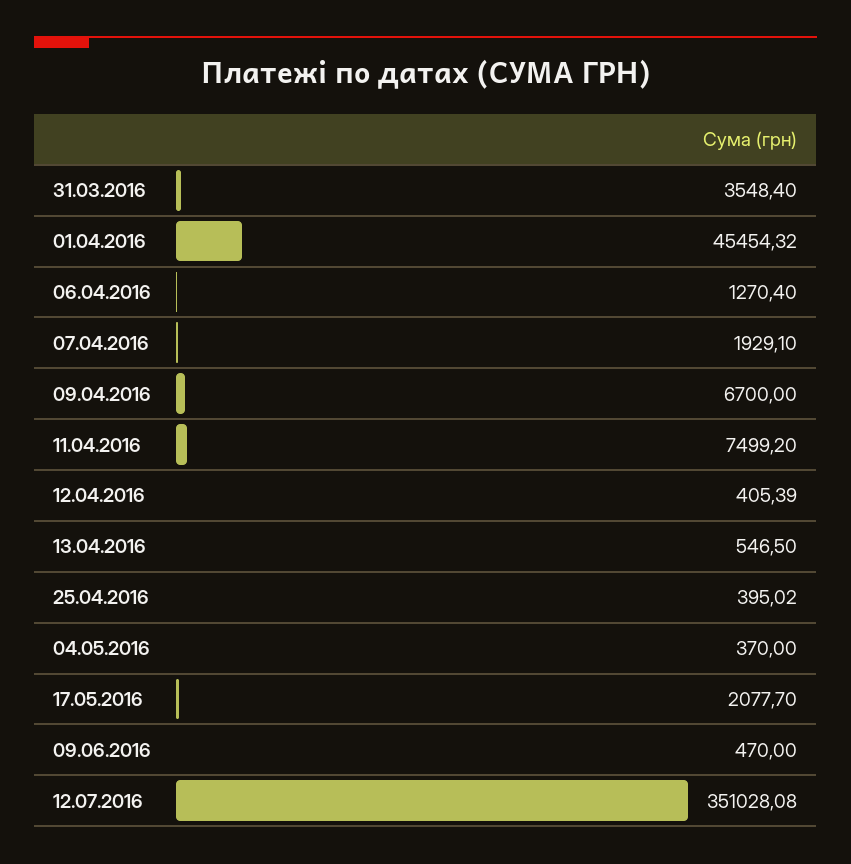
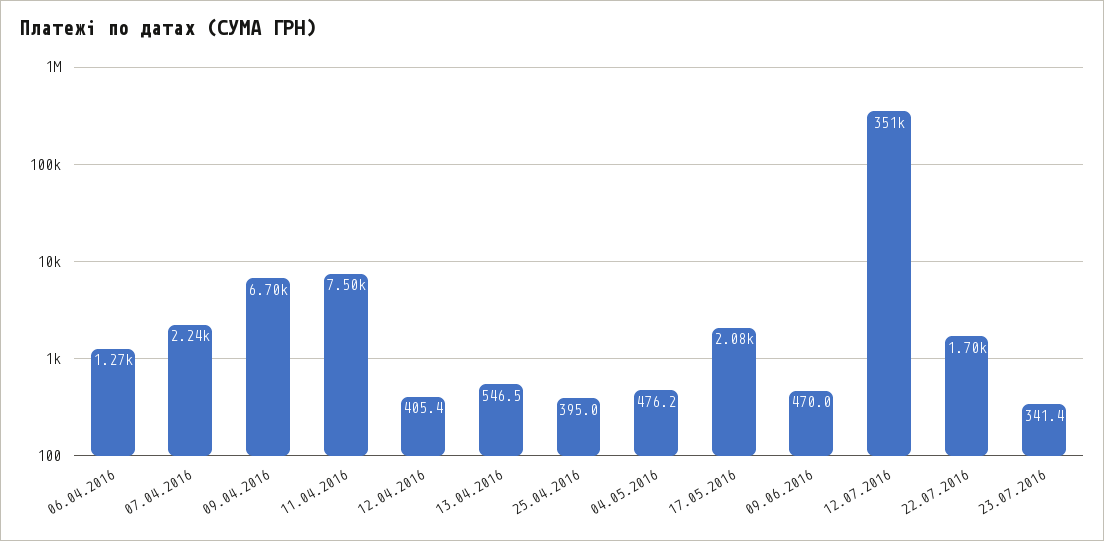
31.03.2016: 3548.4 -> none
01.04.2016: 45454.32 -> none
07.04.2016: 1929.1 -> 2240
04.05.2016: 370 -> 476.2
22.07.2016: none -> 1700
23.07.2016: none -> 341.4

